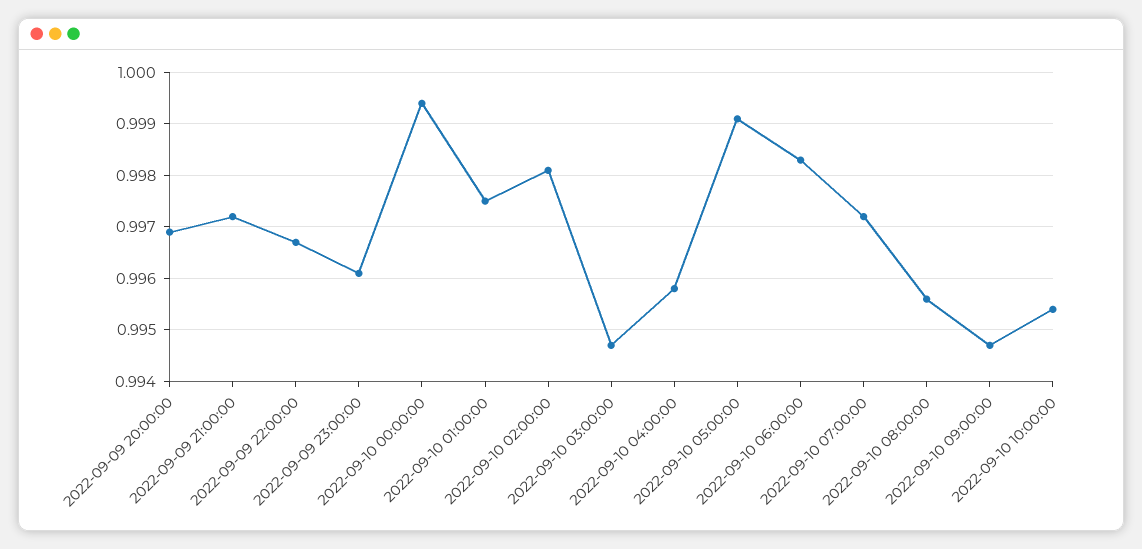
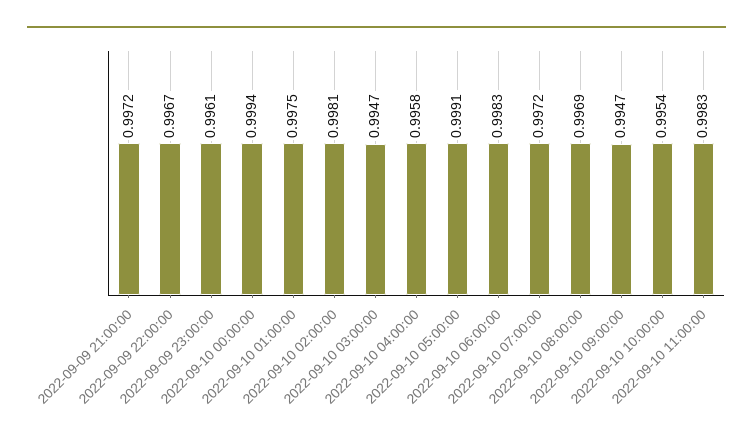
2022-09-09 20:00:00: 0.997 -> none
2022-09-10 08:00:00: 0.9955 -> 0.9969
2022-09-10 11:00:00: none -> 0.9983

